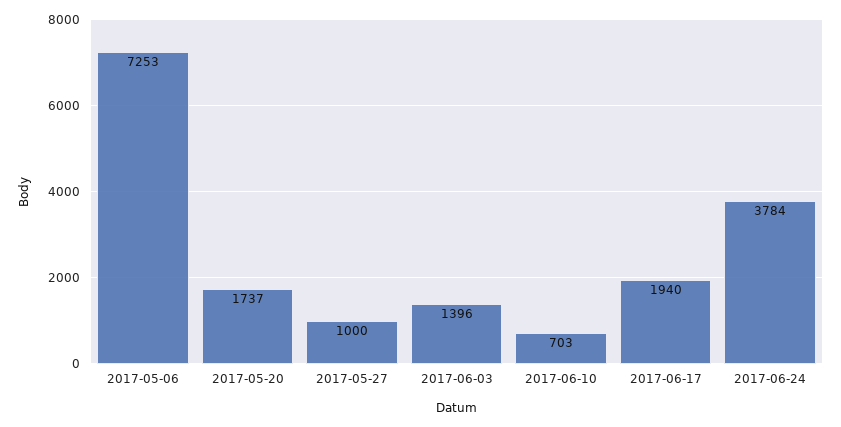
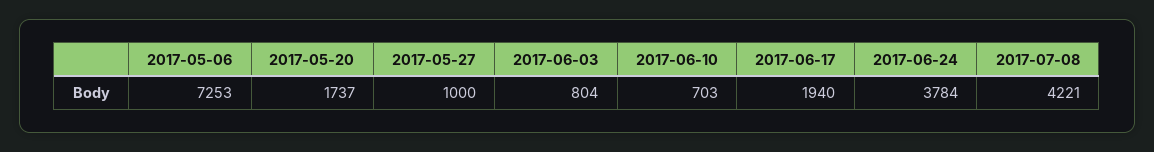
2017-06-03: 1396 -> 804
2017-07-08: none -> 4221

